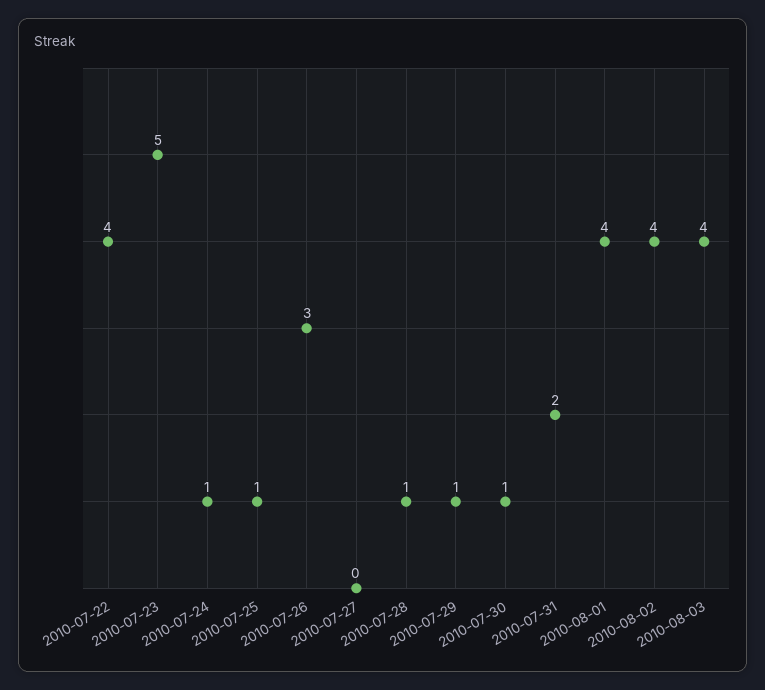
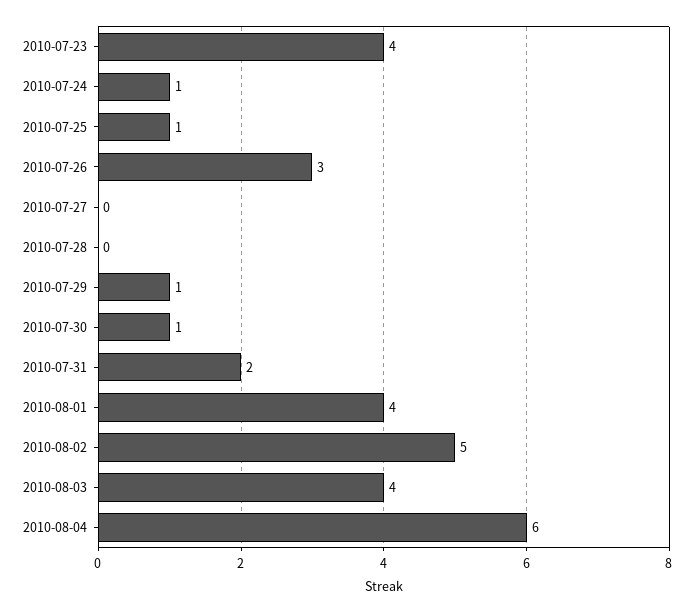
2010-07-22: 4 -> none
2010-07-23: 5 -> 4
2010-07-28: 1 -> 0
2010-08-02: 4 -> 5
2010-08-04: none -> 6

